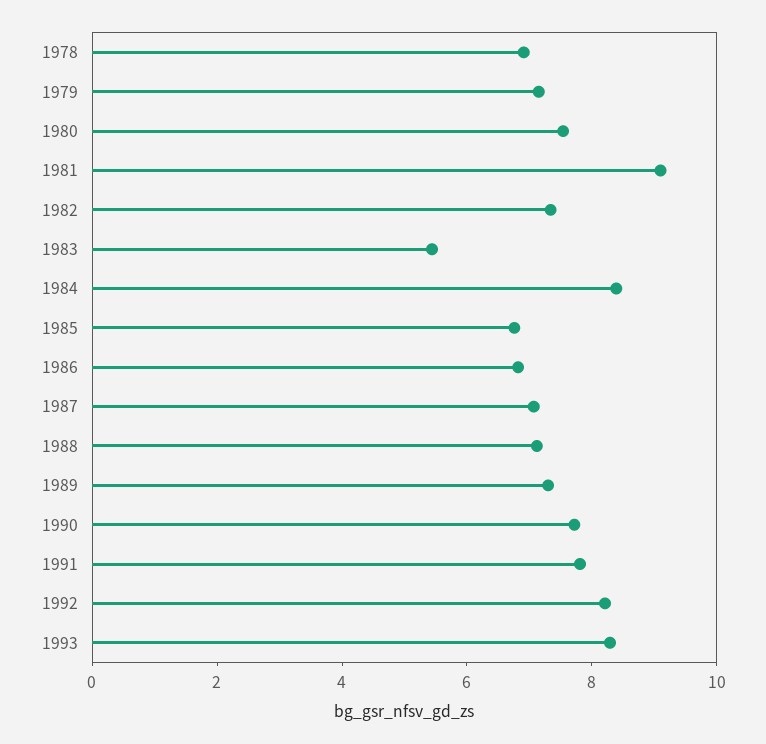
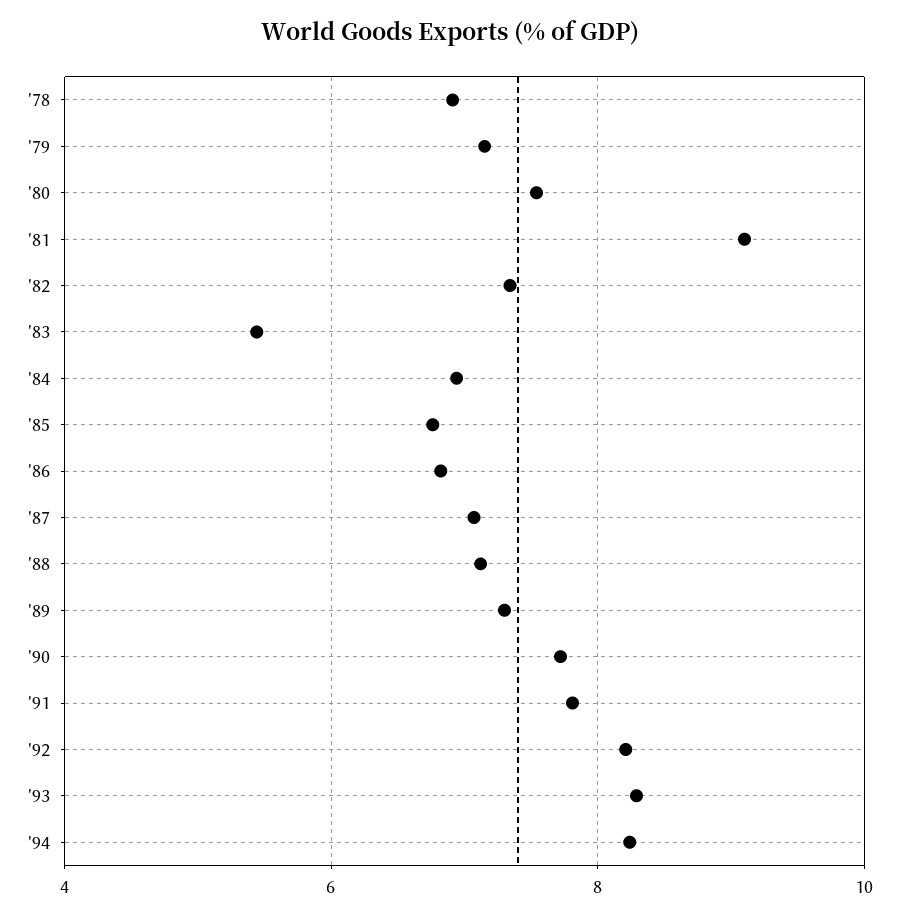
1984: 8.5 -> 7
'94: none -> 8.2

